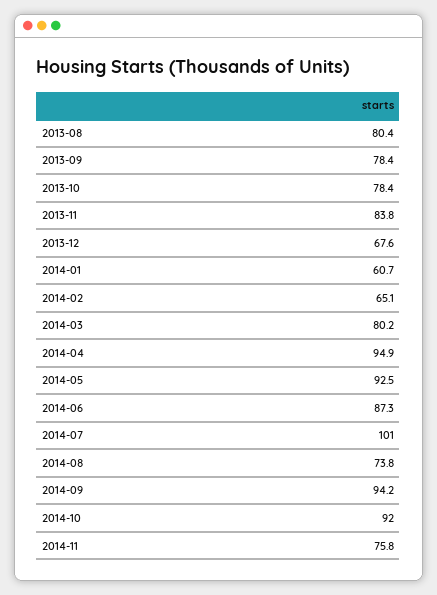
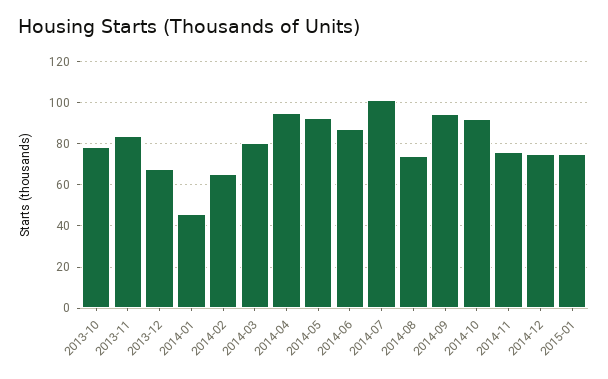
2013-08: 80.4 -> none
2013-09: 78.4 -> none
2014-01: 60.7 -> 45
2014-12: none -> 75
2015-01: none -> 75

